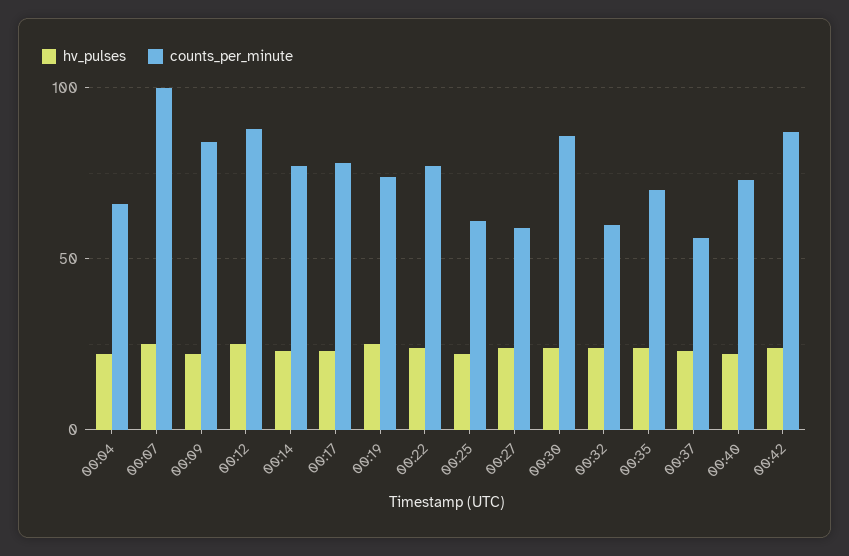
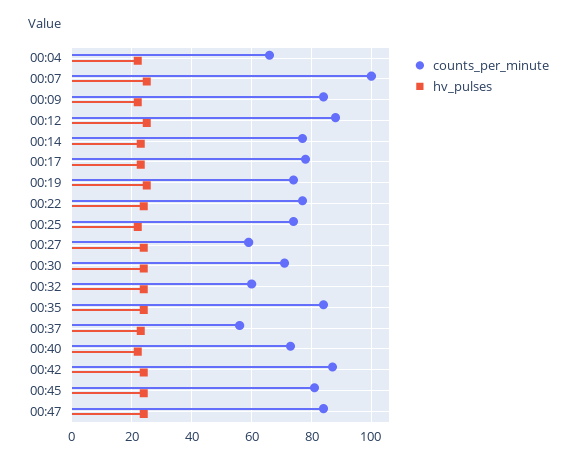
counts_per_minute, 00:25: 60 -> 75
counts_per_minute, 00:30: 85 -> 70
counts_per_minute, 00:35: 70 -> 85
counts_per_minute, 00:45: none -> 80
hv_pulses, 00:45: none -> 25
counts_per_minute, 00:47: none -> 85
hv_pulses, 00:47: none -> 25

